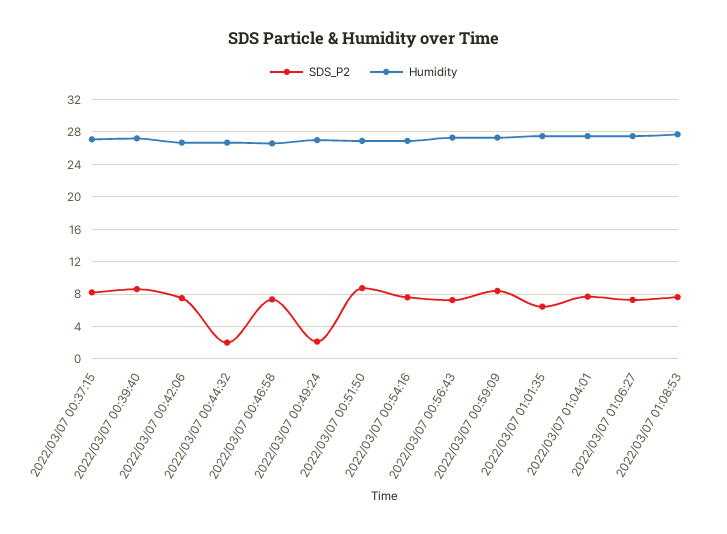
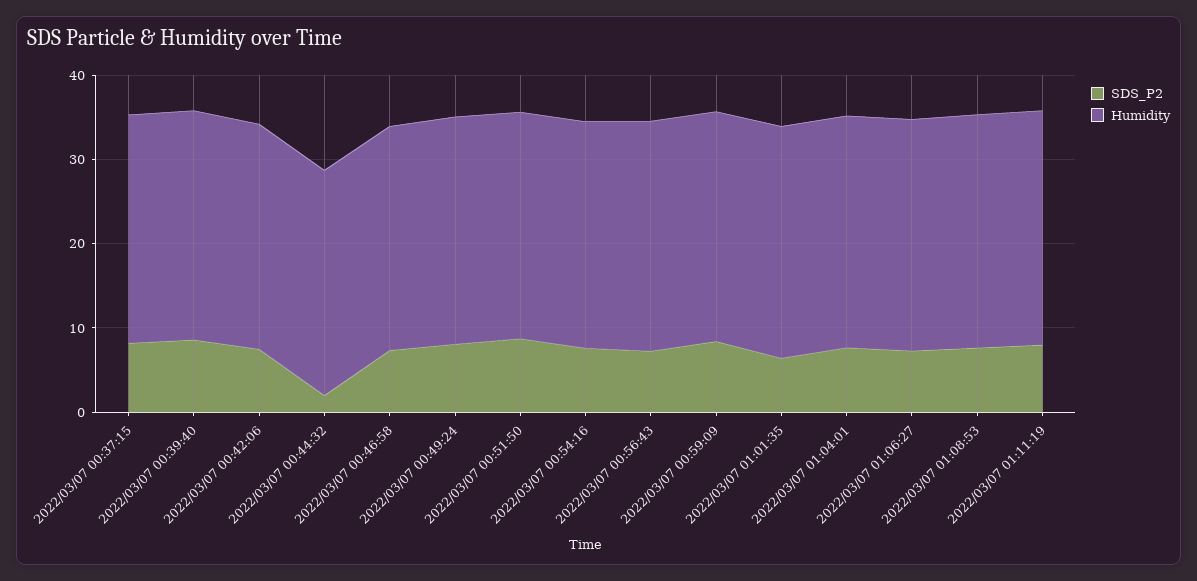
SDS_P2, 2022/03/07 00:49:24: 2 -> 8
SDS_P2, 2022/03/07 01:11:19: none -> 8
Humidity, 2022/03/07 01:11:19: none -> 28

